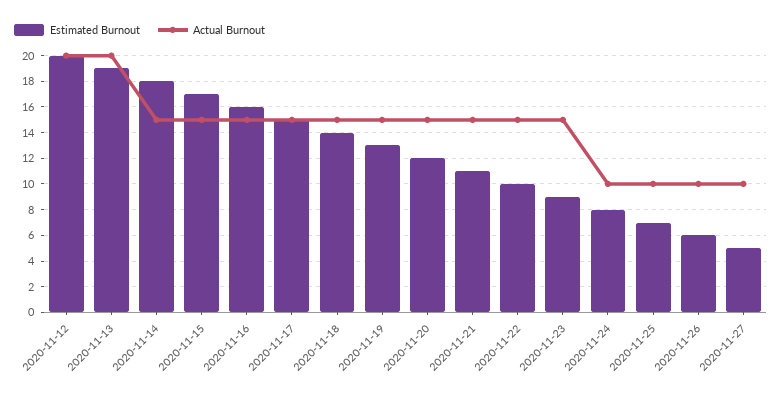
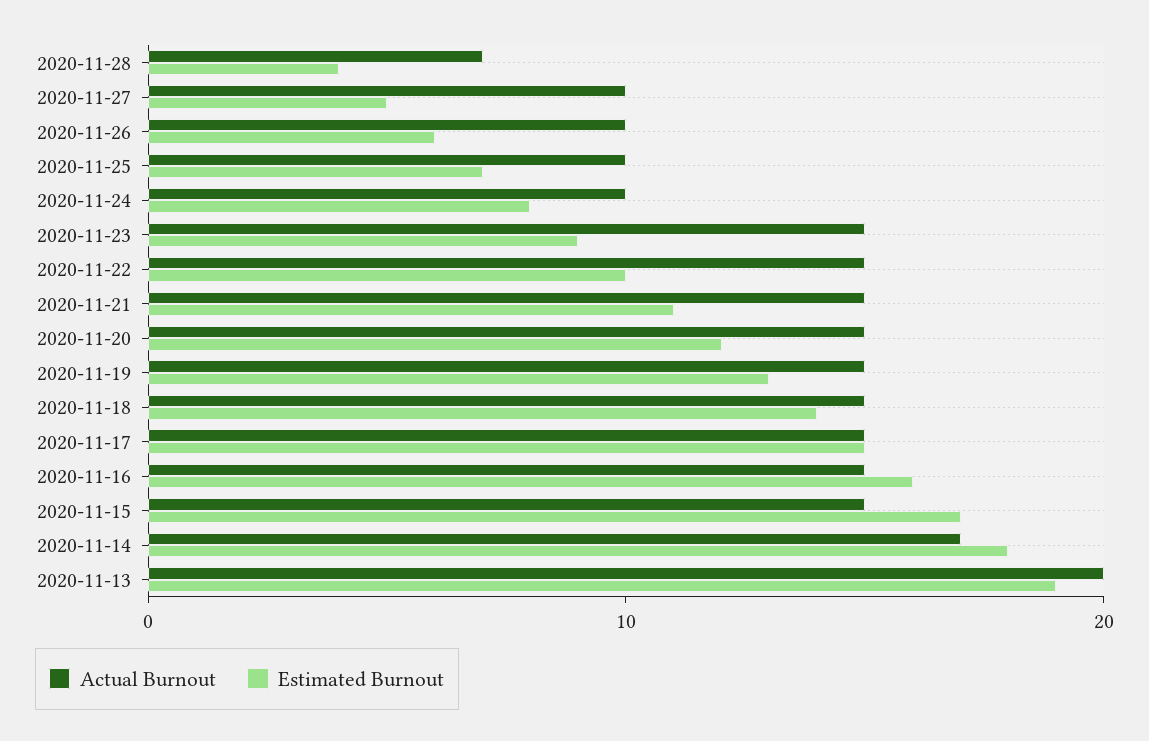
Estimated Burnout, 2020-11-12: 20 -> none
Actual Burnout, 2020-11-12: 20 -> none
Actual Burnout, 2020-11-14: 15 -> 17
Actual Burnout, 2020-11-28: none -> 7
Estimated Burnout, 2020-11-28: none -> 4

